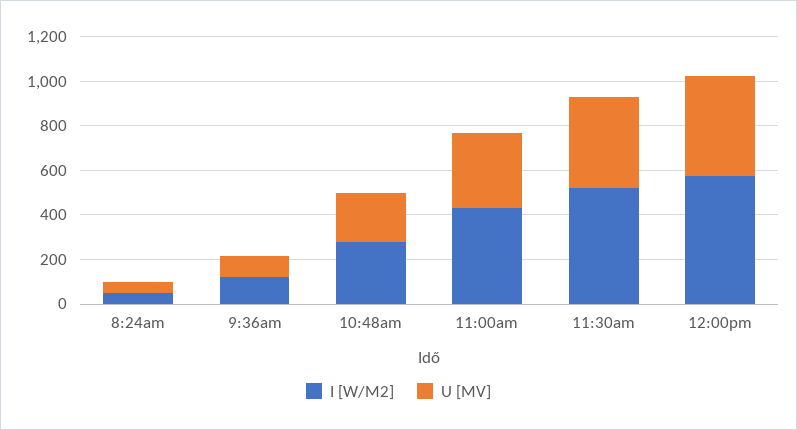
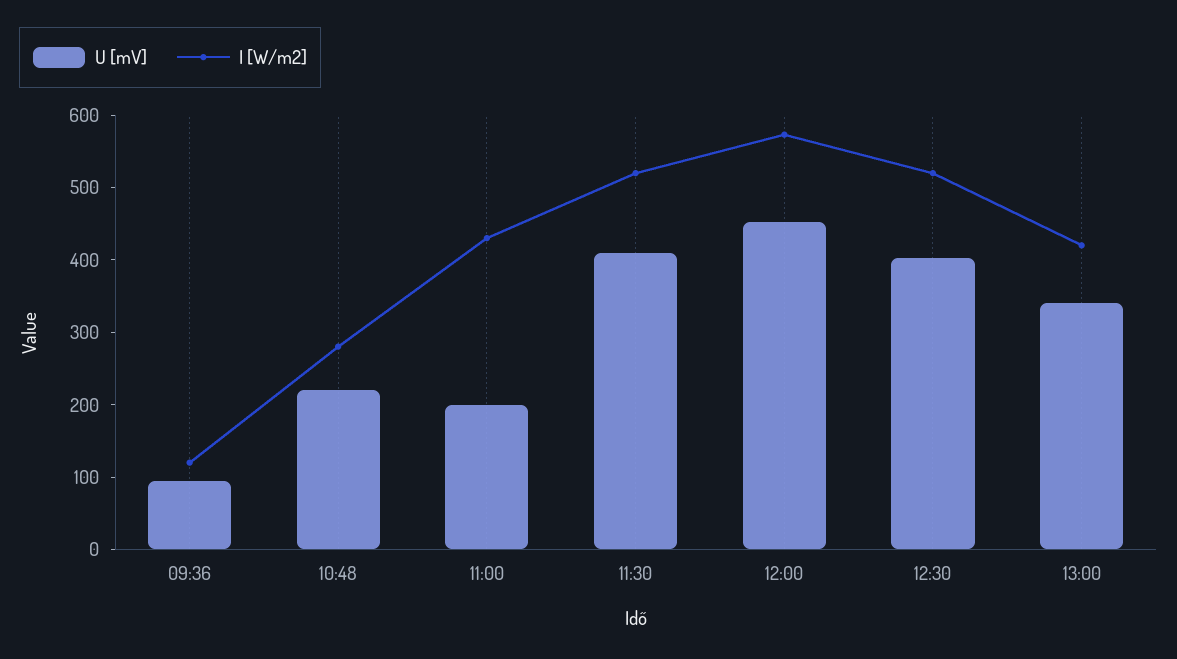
I [W/M2], 8:24am: 50 -> none
U [MV], 8:24am: 50 -> none
U [MV], 11:00am: 350 -> 200
U [MV], 12:30: none -> 400
I [W/M2], 12:30: none -> 520
U [MV], 13:00: none -> 340
I [W/M2], 13:00: none -> 420

